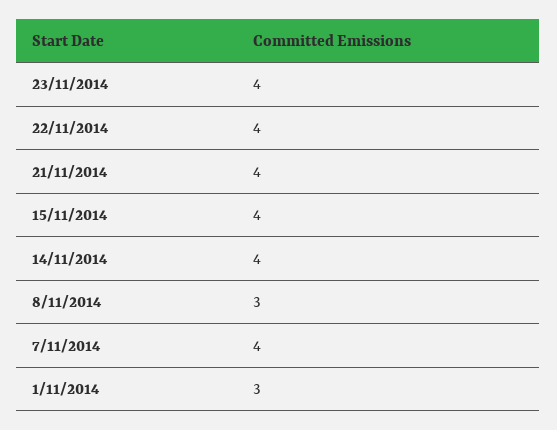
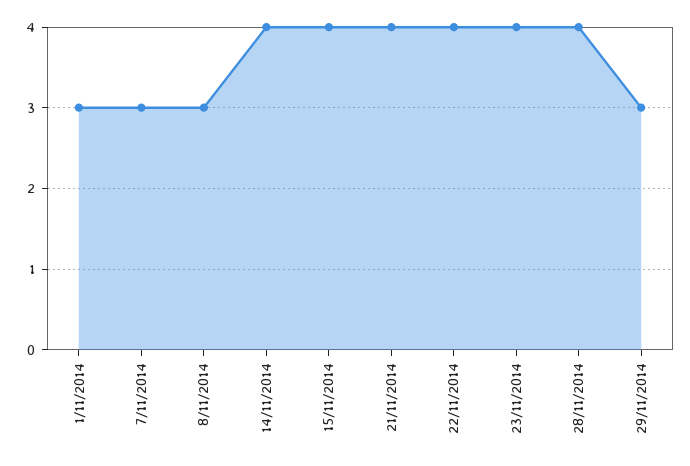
7/11/2014: 4 -> 3
28/11/2014: none -> 4
29/11/2014: none -> 3

